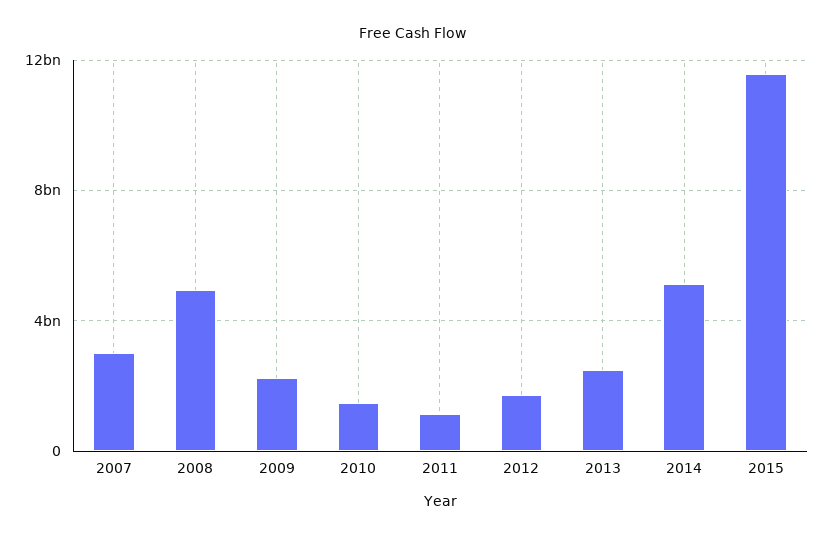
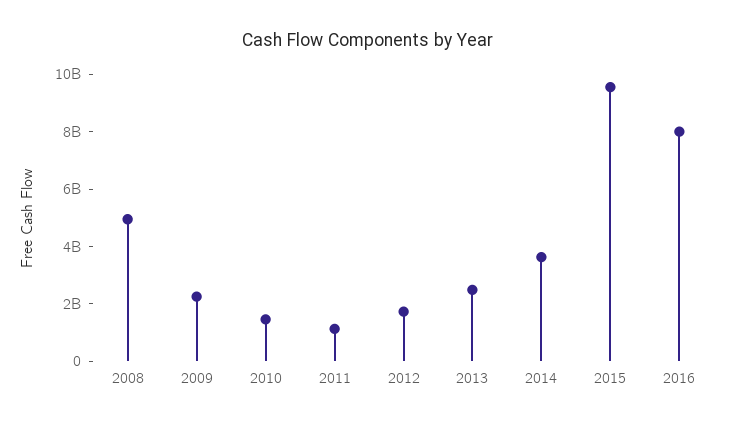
2007: 3000000000 -> none
2014: 5000000000 -> 3500000000
2015: 11500000000 -> 9500000000
2016: none -> 8000000000

